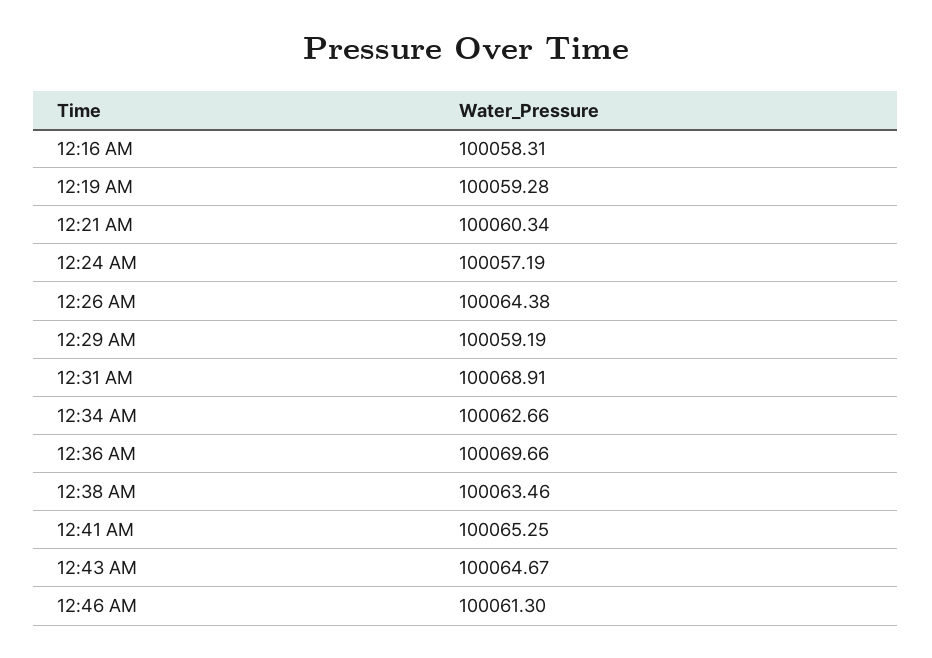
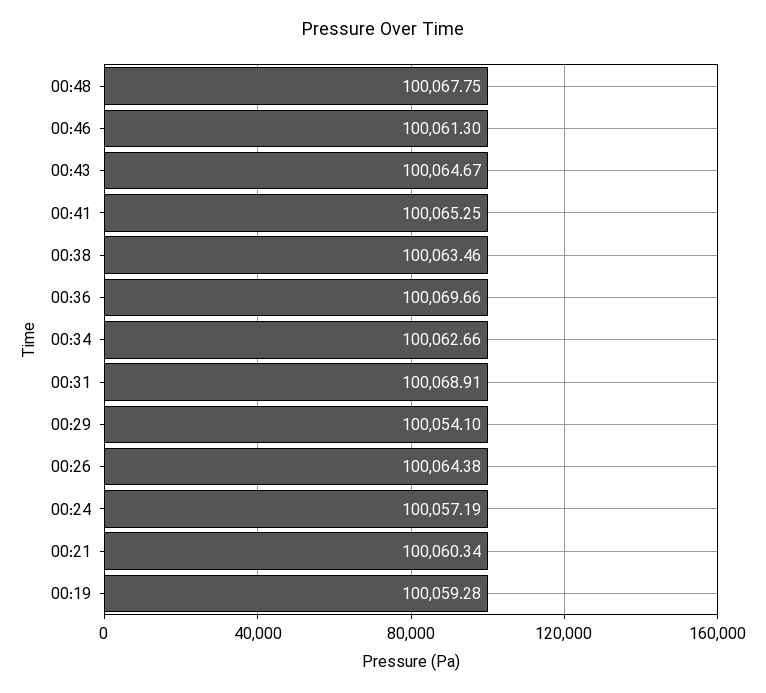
12:16 AM: 100058.31 -> none
12:29 AM: 100059.19 -> 100054.1
00:48: none -> 100067.75

